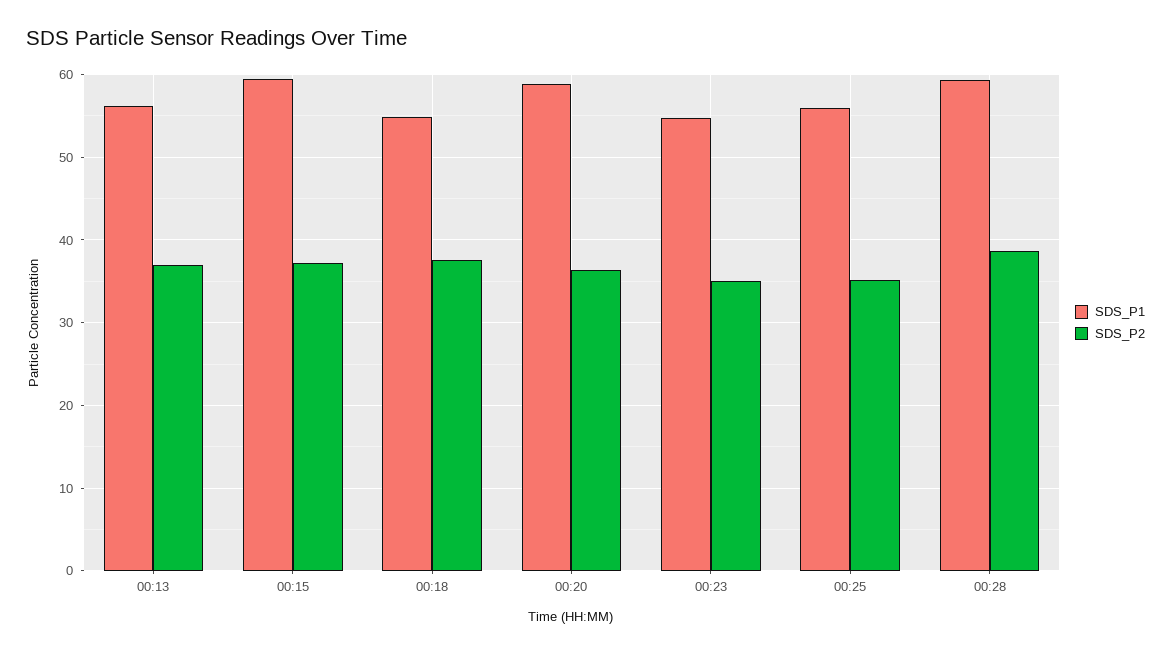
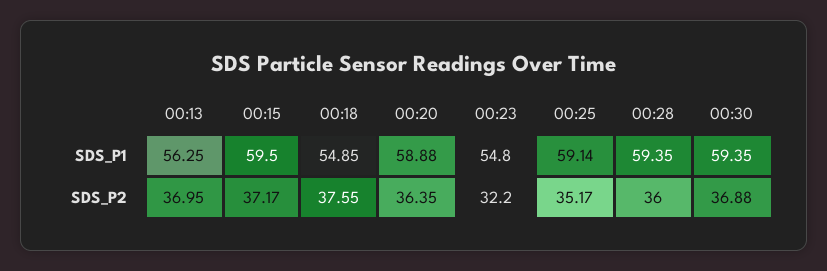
SDS_P2, 00:23: 35 -> 32.2
SDS_P1, 00:25: 56 -> 59.14
SDS_P2, 00:28: 39 -> 36
SDS_P1, 00:30: none -> 59.35
SDS_P2, 00:30: none -> 36.88

